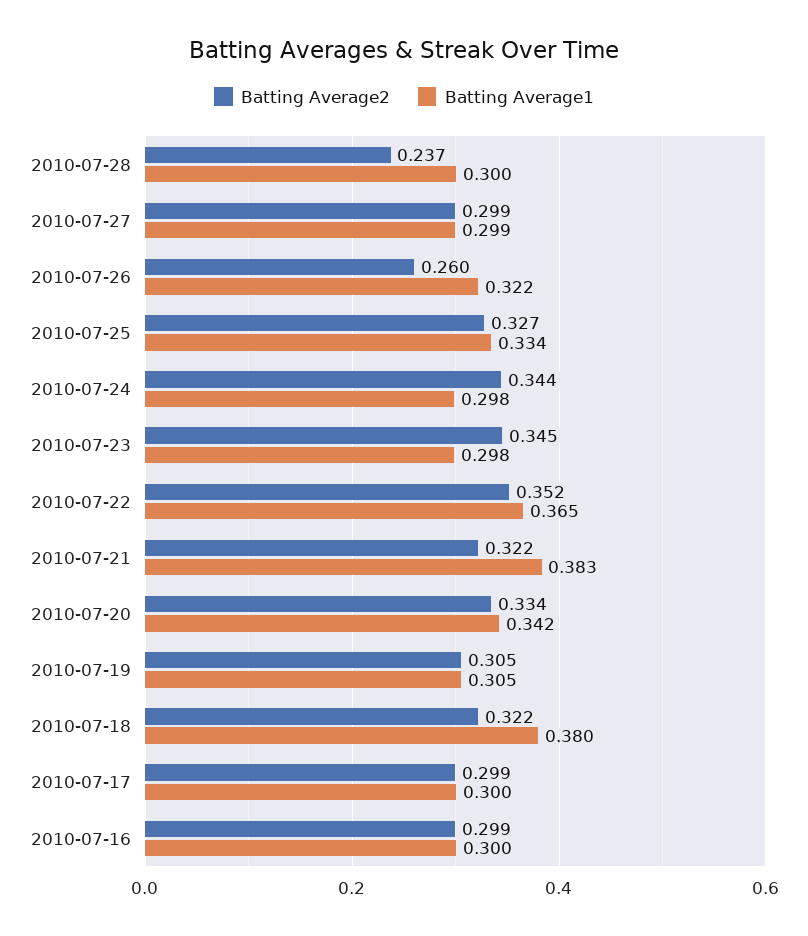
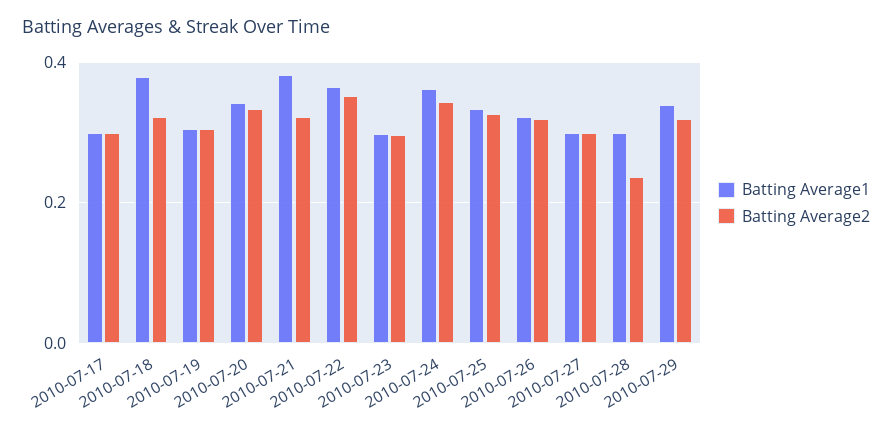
Batting Average2, 2010-07-26: 0.26 -> 0.32
Batting Average1, 2010-07-24: 0.298 -> 0.36
Batting Average2, 2010-07-23: 0.345 -> 0.3
Batting Average2, 2010-07-16: 0.299 -> none
Batting Average1, 2010-07-16: 0.3 -> none
Batting Average1, 2010-07-29: none -> 0.34
Batting Average2, 2010-07-29: none -> 0.32

